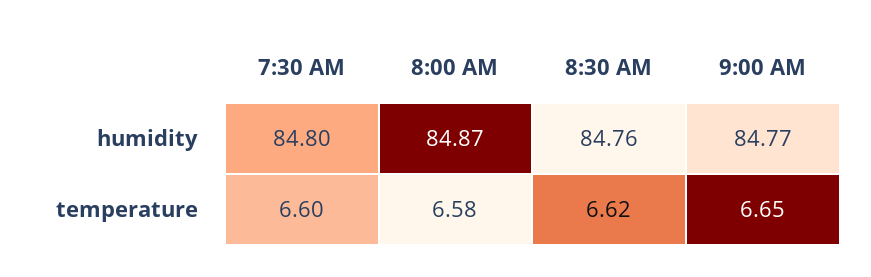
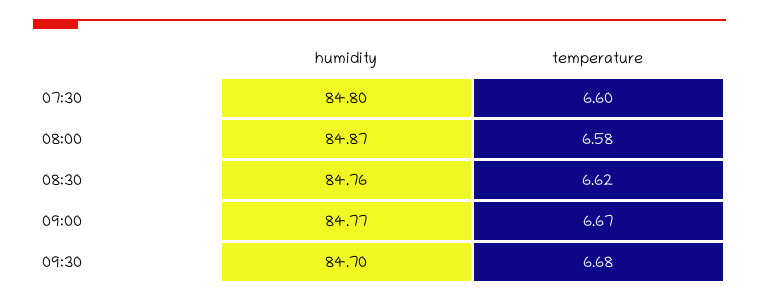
9:00 AM, temperature: 6.65 -> 6.67
09:30, humidity: none -> 84.7
09:30, temperature: none -> 6.68

